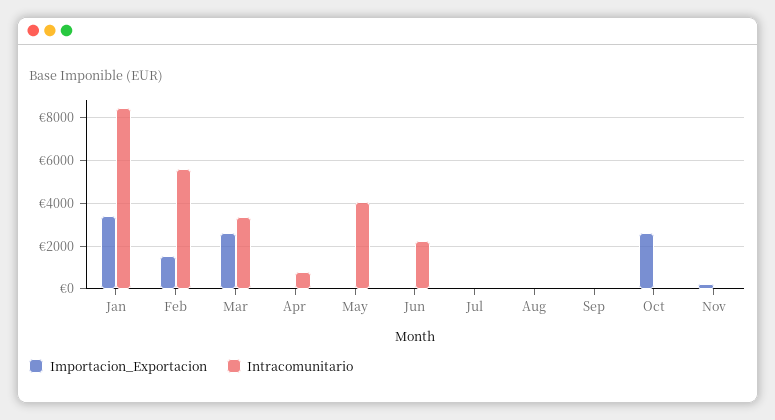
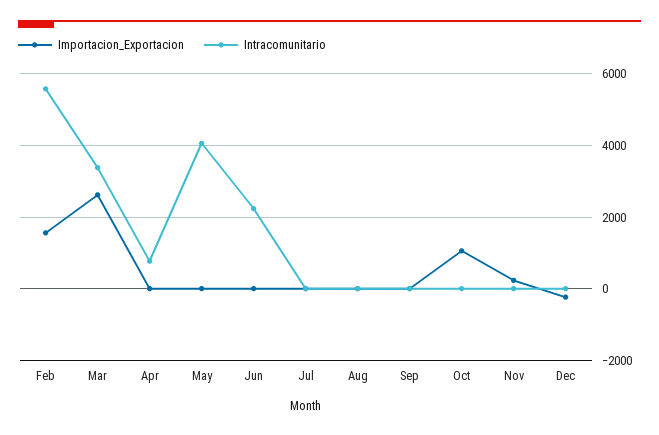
Importacion_Exportacion, Jan: 3500 -> none
Intracomunitario, Jan: 8500 -> none
Importacion_Exportacion, Oct: 2500 -> 1000
Importacion_Exportacion, Dec: none -> -200
Intracomunitario, Dec: none -> 0

